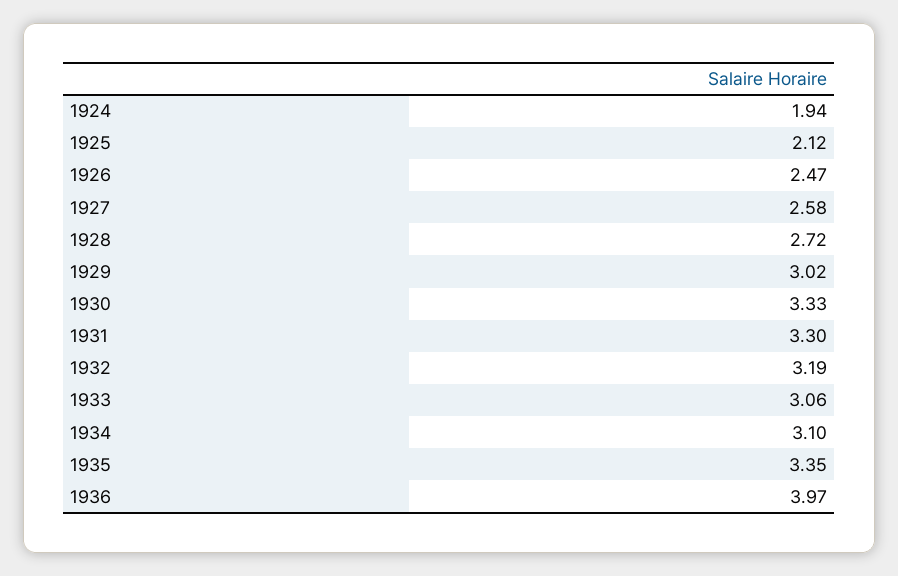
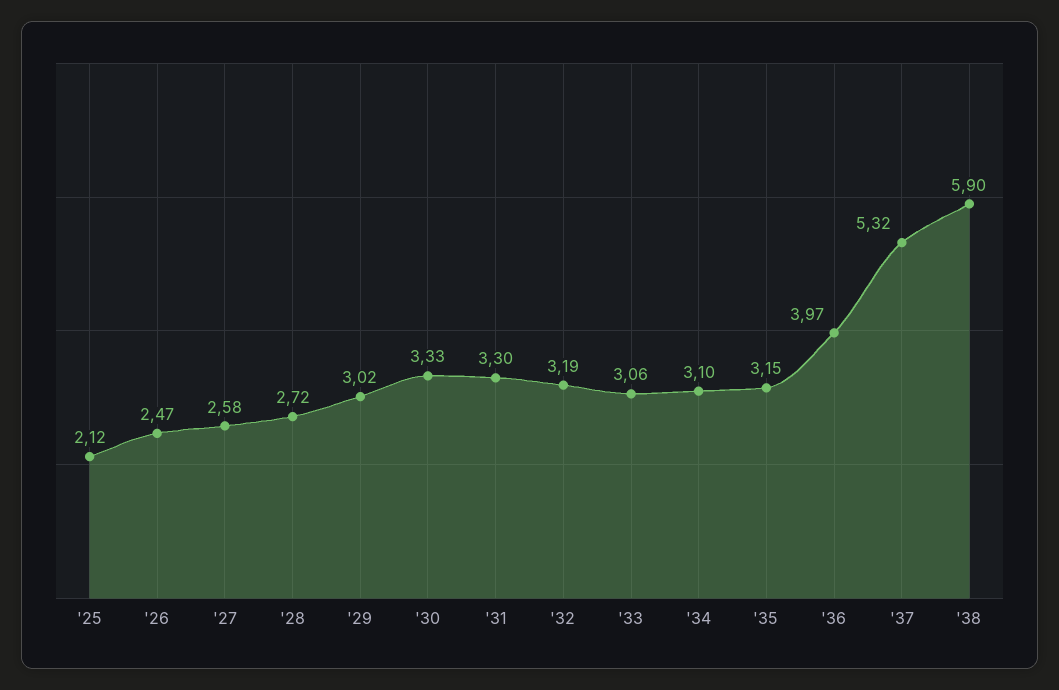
1924: 1.94 -> none
1935: 3.35 -> 3.15
'37: none -> 5.32
'38: none -> 5.9

